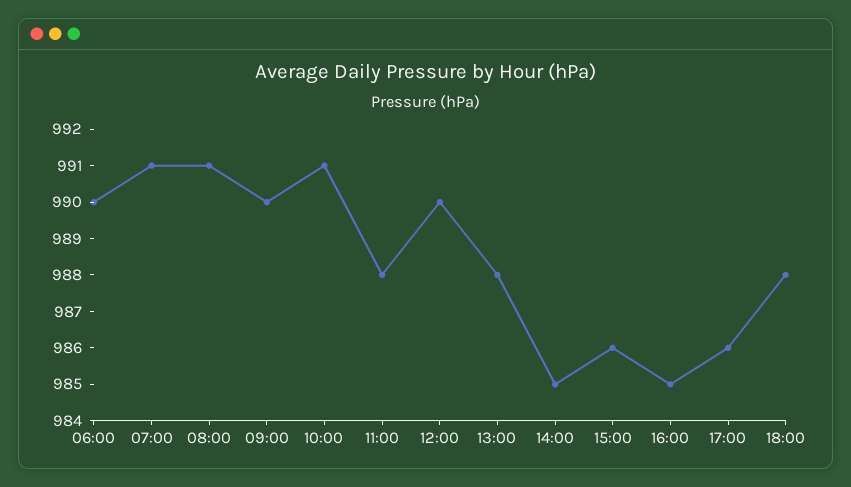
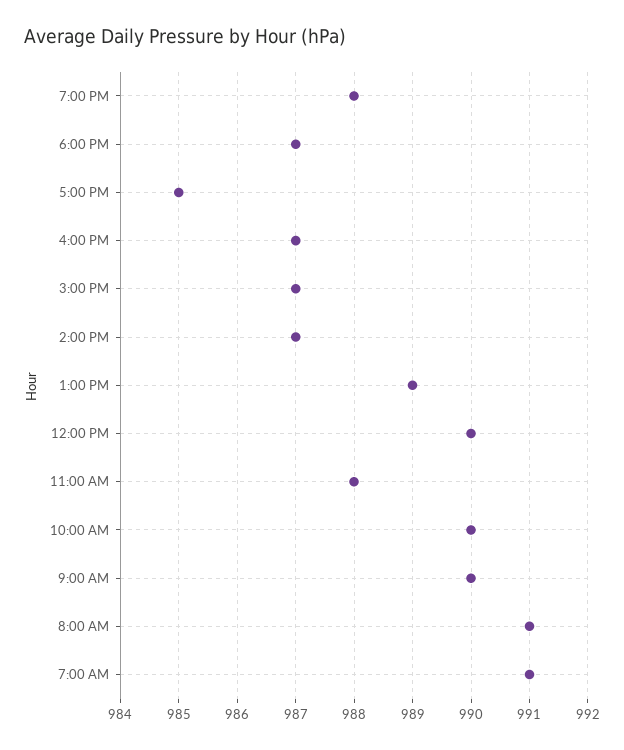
06:00: 990 -> none
10:00: 991 -> 990
13:00: 988 -> 989
14:00: 985 -> 987
15:00: 986 -> 987
16:00: 985 -> 987
17:00: 986 -> 985
18:00: 988 -> 987
7:00 PM: none -> 988

